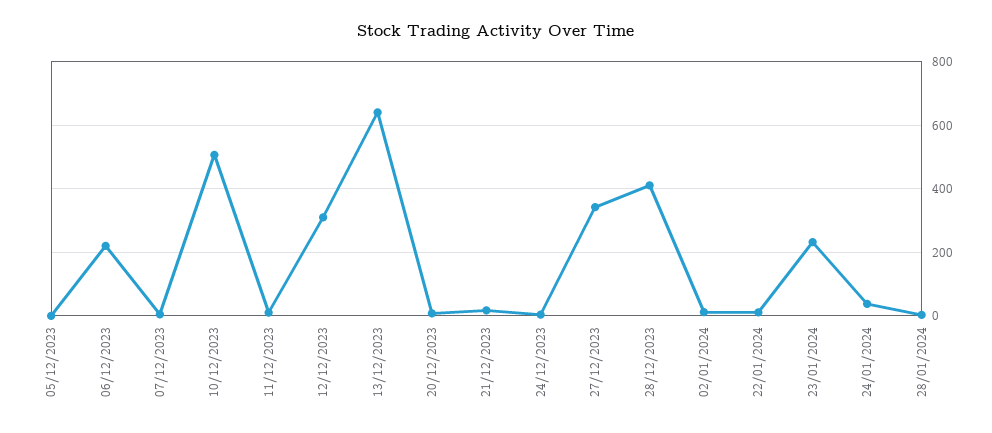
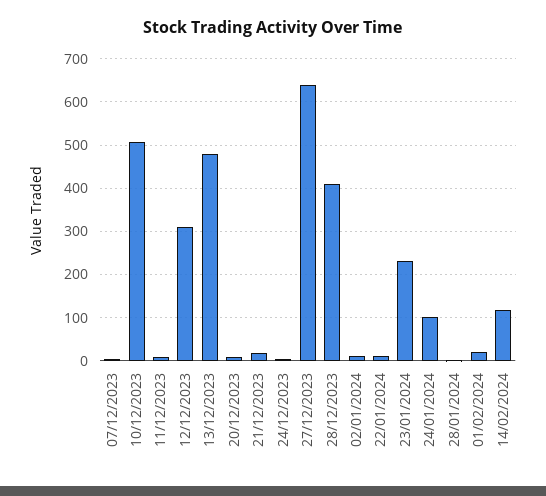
05/12/2023: 0 -> none
06/12/2023: 220 -> none
13/12/2023: 640 -> 480
27/12/2023: 340 -> 640
24/01/2024: 40 -> 100
01/02/2024: none -> 20
14/02/2024: none -> 120

